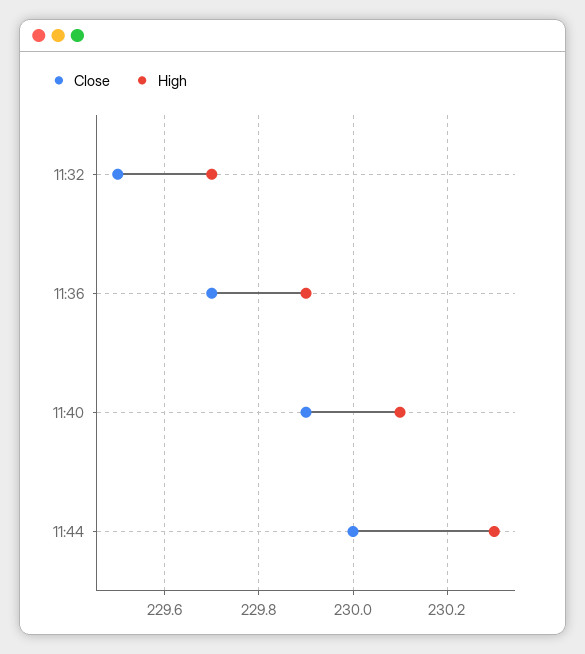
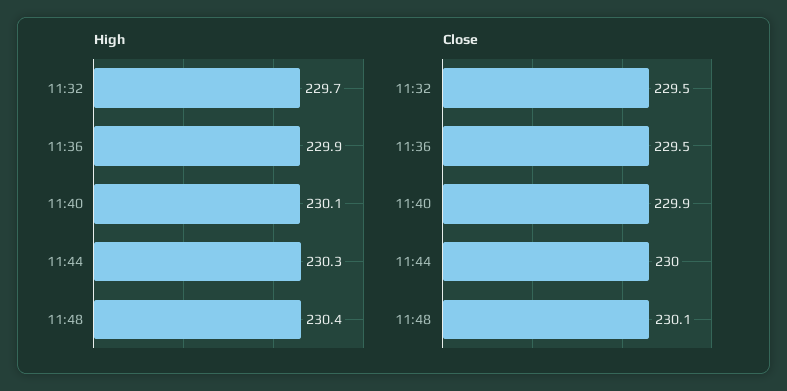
Close, 11:36: 229.7 -> 229.5
High, 11:48: none -> 230.4
Close, 11:48: none -> 230.1

